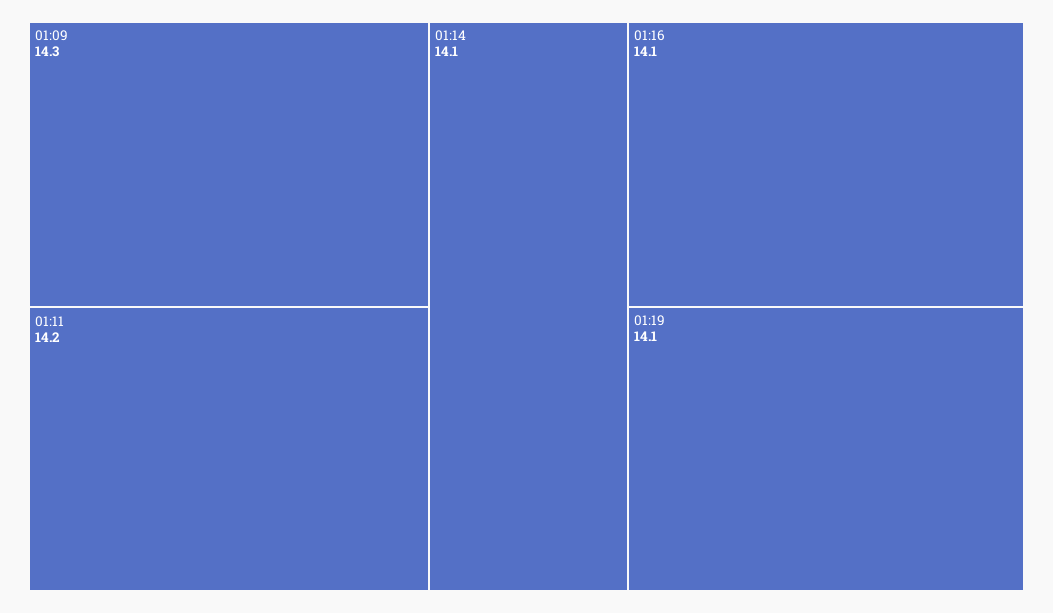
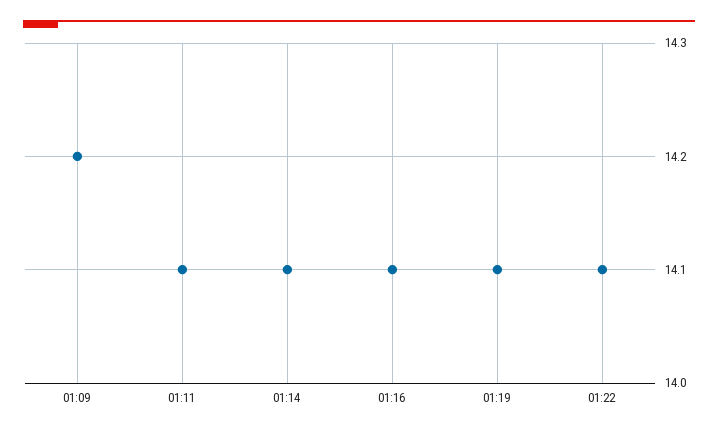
01:09: 14.3 -> 14.2
01:11: 14.2 -> 14.1
01:22: none -> 14.1

